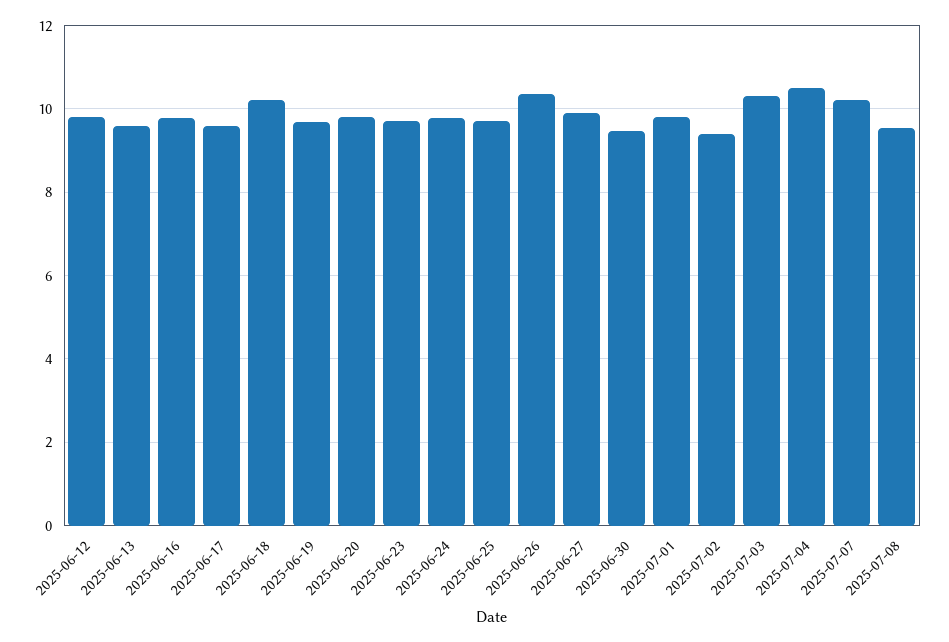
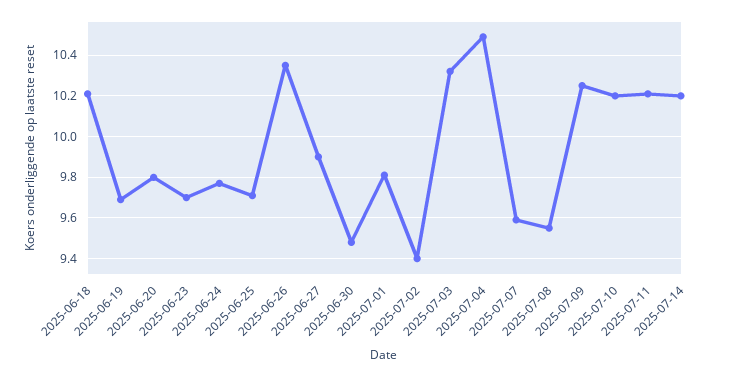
2025-06-12: 9.8 -> none
2025-06-13: 9.6 -> none
2025-06-16: 9.8 -> none
2025-06-17: 9.6 -> none
2025-07-07: 10.2 -> 9.6
2025-07-09: none -> 10.25
2025-07-10: none -> 10.2
2025-07-11: none -> 10.2
2025-07-14: none -> 10.2

